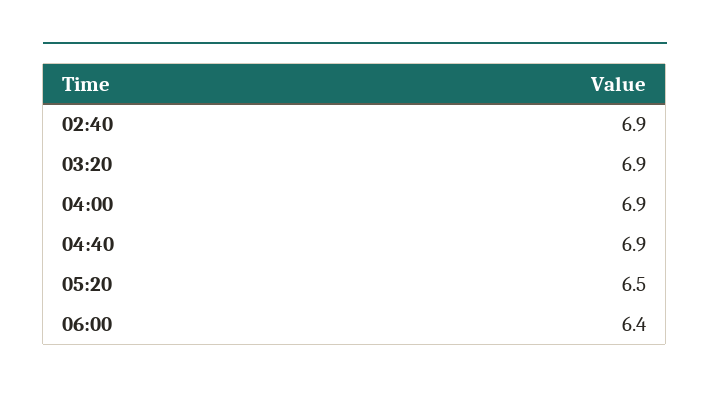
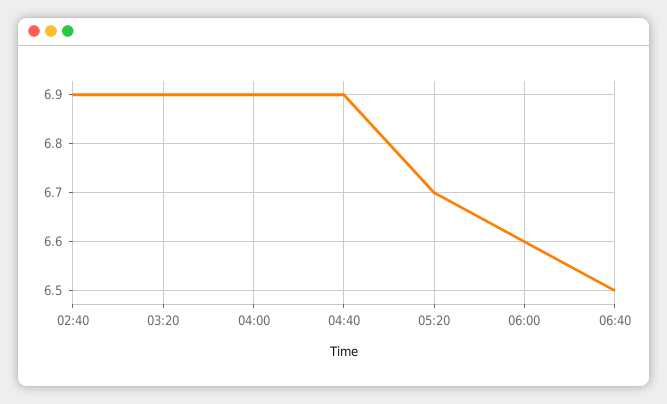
05:20: 6.5 -> 6.7
06:00: 6.4 -> 6.6
06:40: none -> 6.5

